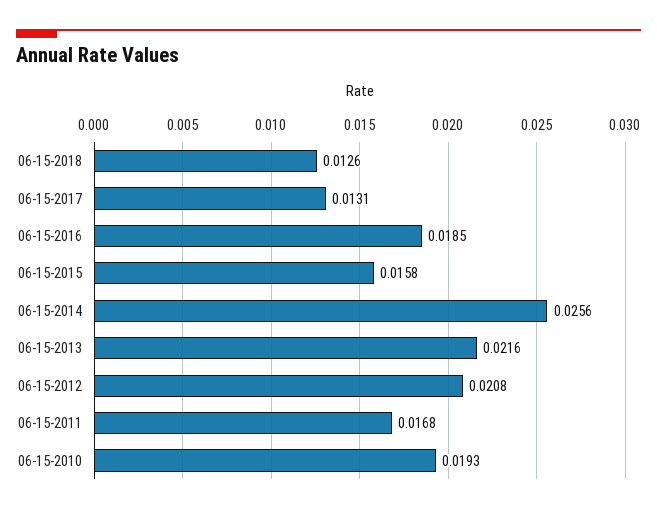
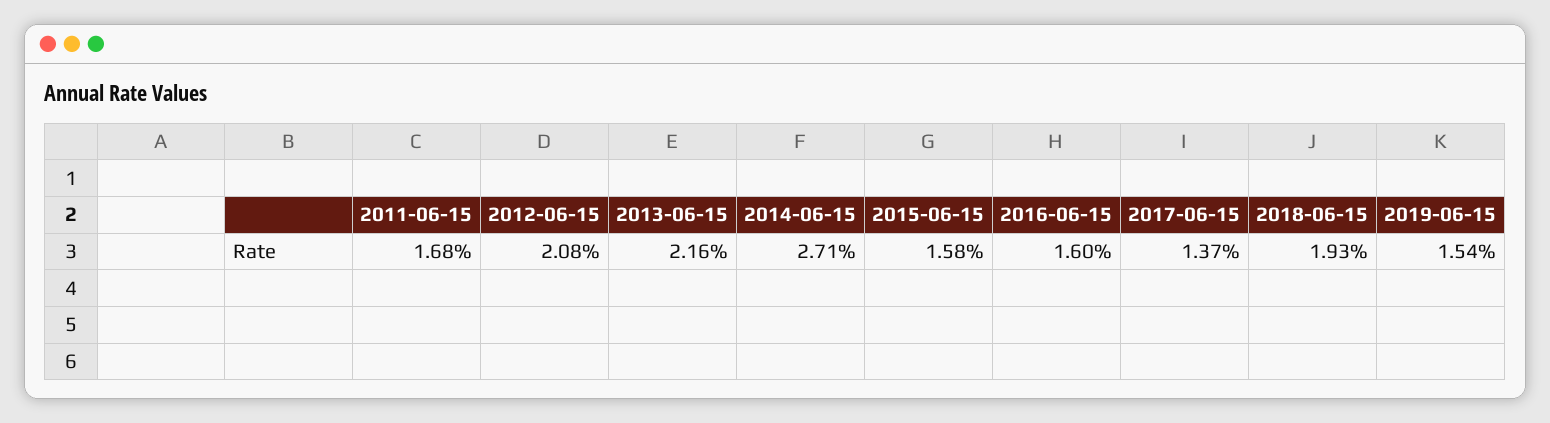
06-15-2018: 0.0126 -> 0.0193
06-15-2017: 0.0131 -> 0.0137
06-15-2016: 0.0185 -> 0.016
06-15-2014: 0.0256 -> 0.0271
06-15-2010: 0.0193 -> none
2019-06-15: none -> 0.0154

